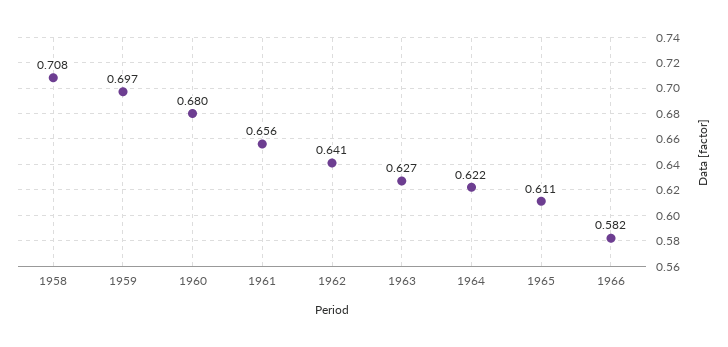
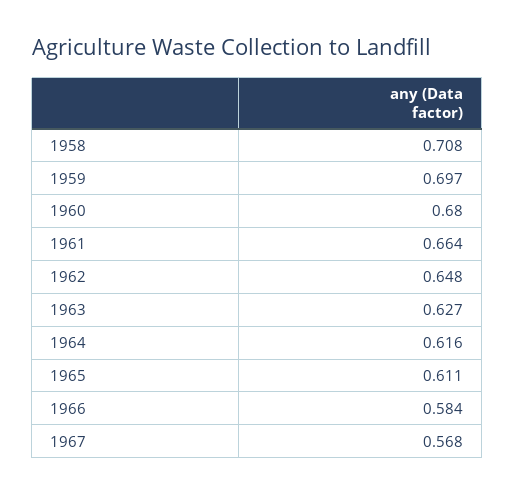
1961: 0.656 -> 0.664
1962: 0.641 -> 0.648
1964: 0.622 -> 0.616
1966: 0.582 -> 0.584
1967: none -> 0.568

